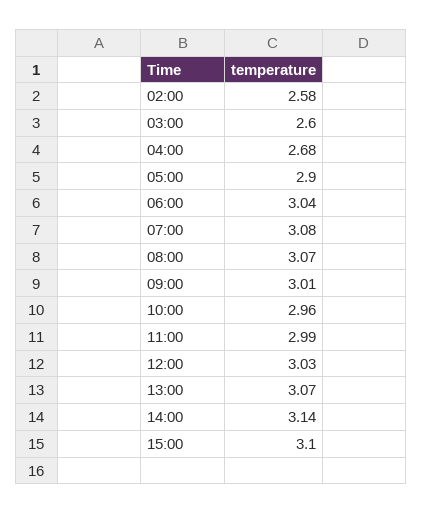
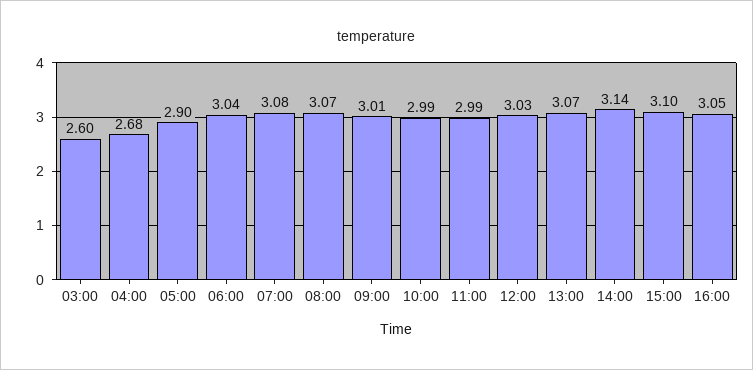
02:00: 2.58 -> none
10:00: 2.96 -> 2.99
16:00: none -> 3.05

